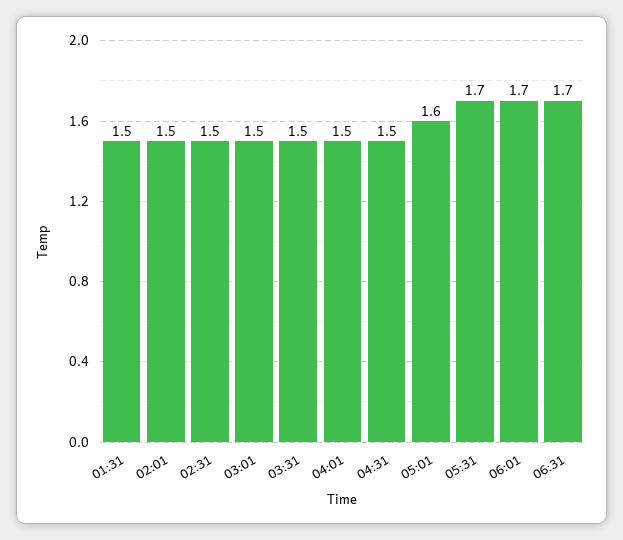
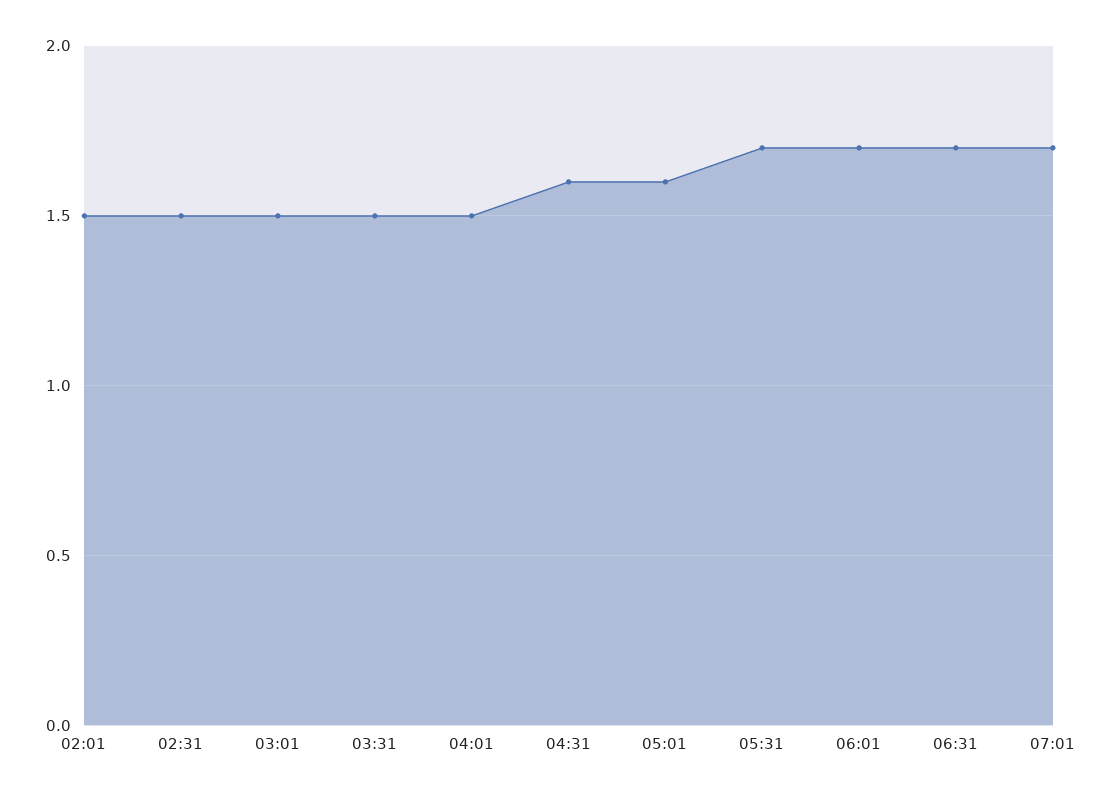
01:31: 1.5 -> none
04:31: 1.5 -> 1.6
07:01: none -> 1.7

